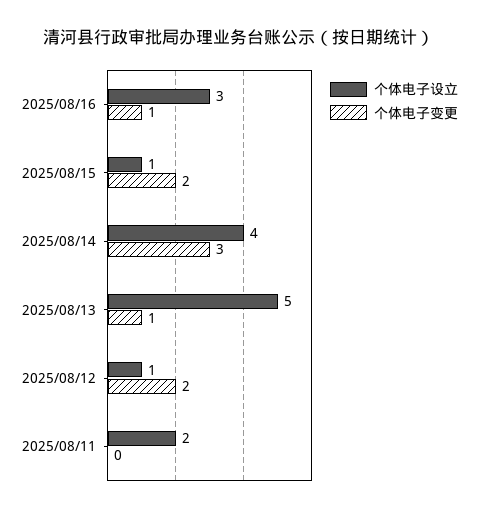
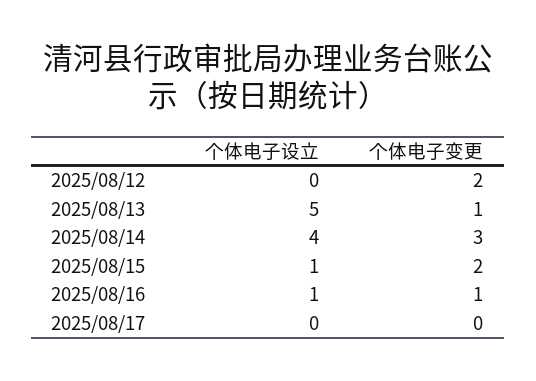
个体电子设立, 2025/08/16: 3 -> 1
个体电子设立, 2025/08/12: 1 -> 0
个体电子设立, 2025/08/11: 2 -> none
个体电子变更, 2025/08/11: 0 -> none
个体电子设立, 2025/08/17: none -> 0
个体电子变更, 2025/08/17: none -> 0

